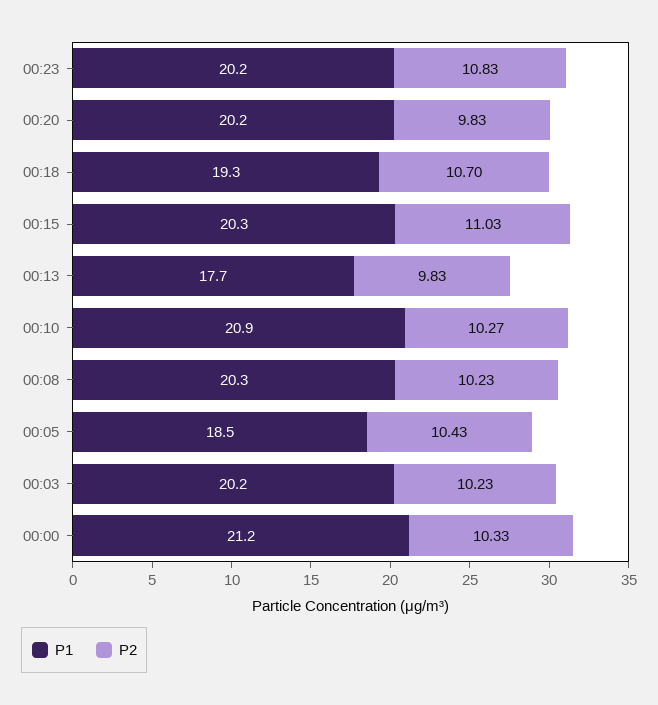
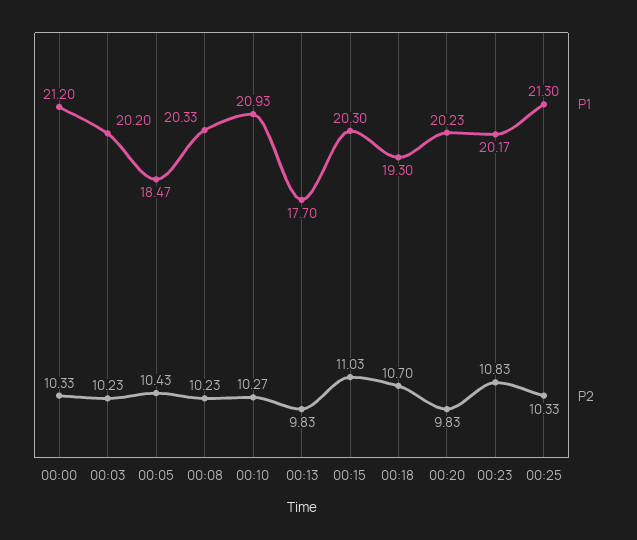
P1, 00:25: none -> 21.3
P2, 00:25: none -> 10.33

